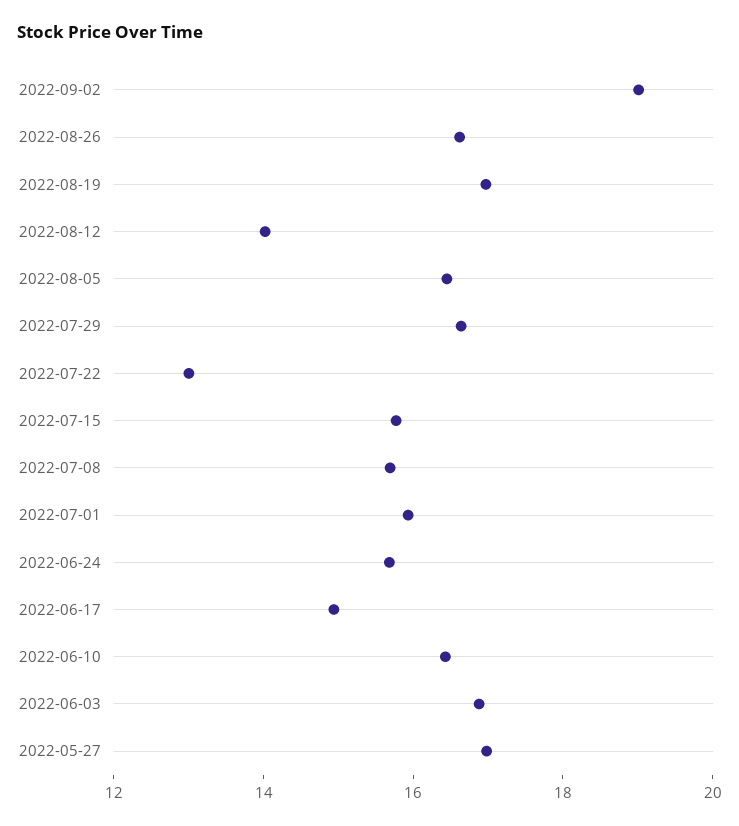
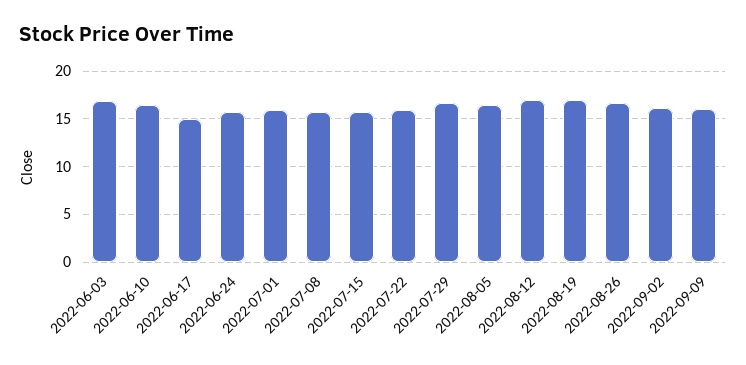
2022-09-02: 19 -> 16
2022-08-12: 14 -> 17
2022-07-22: 13 -> 16
2022-05-27: 17 -> none
2022-09-09: none -> 16

